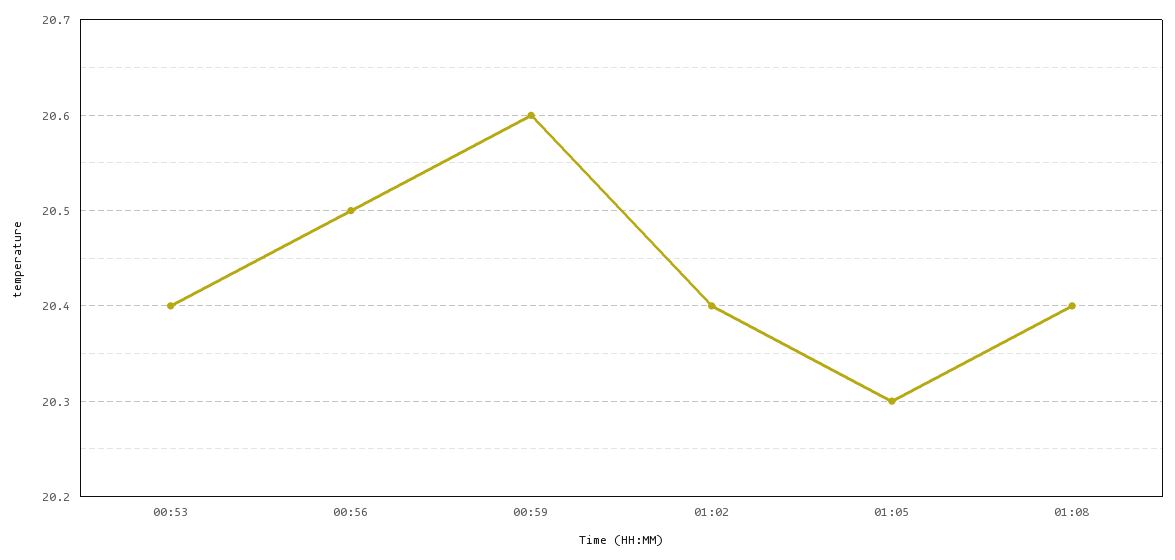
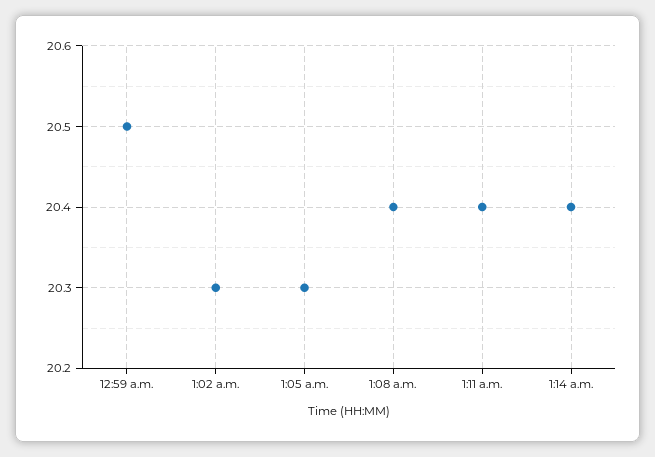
00:53: 20.4 -> none
00:56: 20.5 -> none
00:59: 20.6 -> 20.5
01:02: 20.4 -> 20.3
1:11 a.m.: none -> 20.4
1:14 a.m.: none -> 20.4

